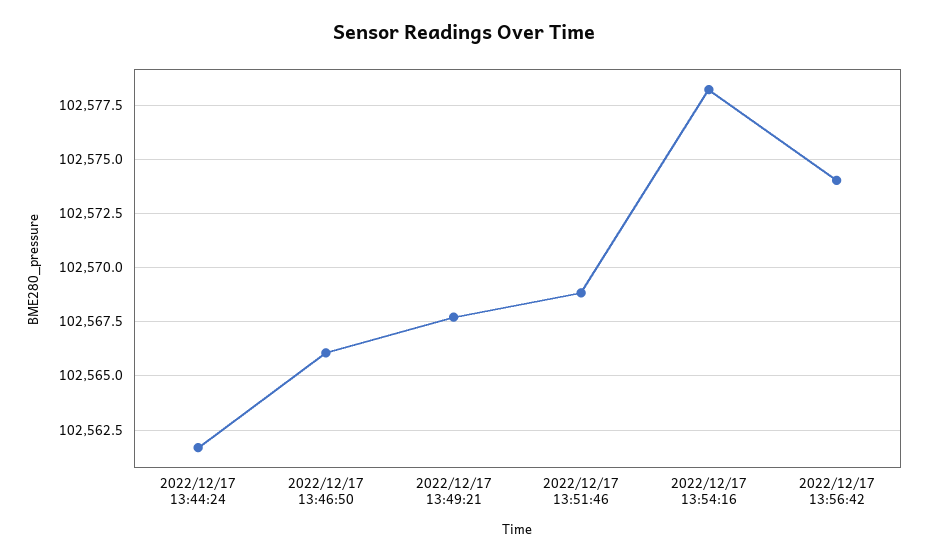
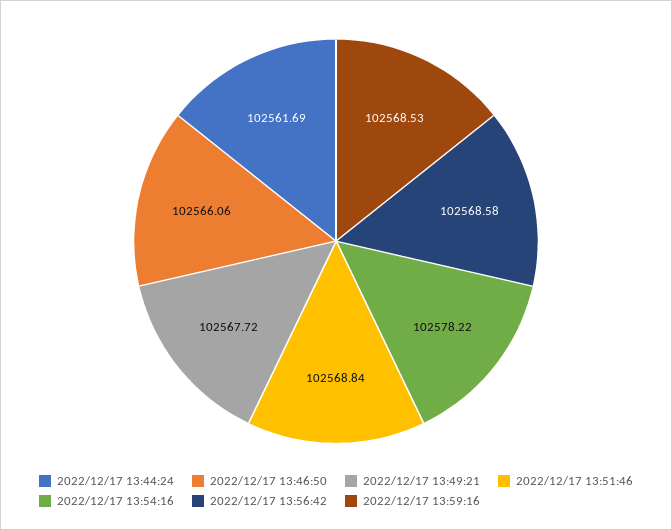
2022/12/17 13:56:42: 102574 -> 102568.58
2022/12/17 13:59:16: none -> 102568.53

